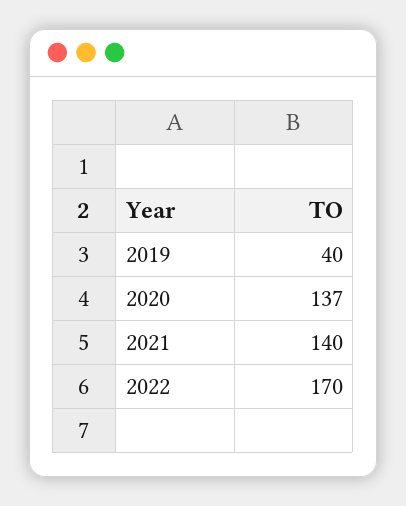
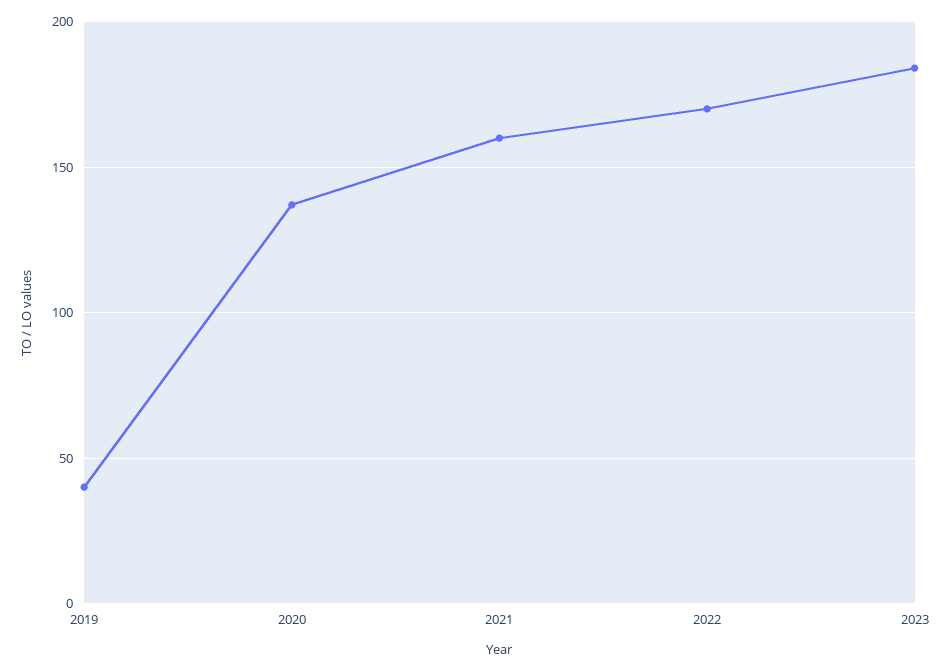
2021: 140 -> 160
2023: none -> 185

